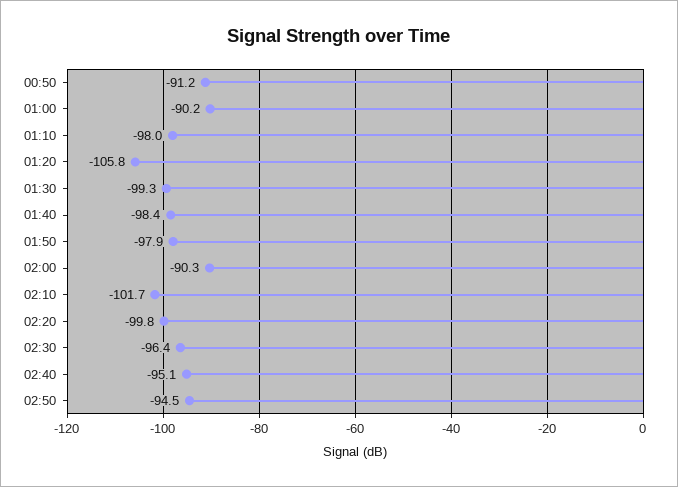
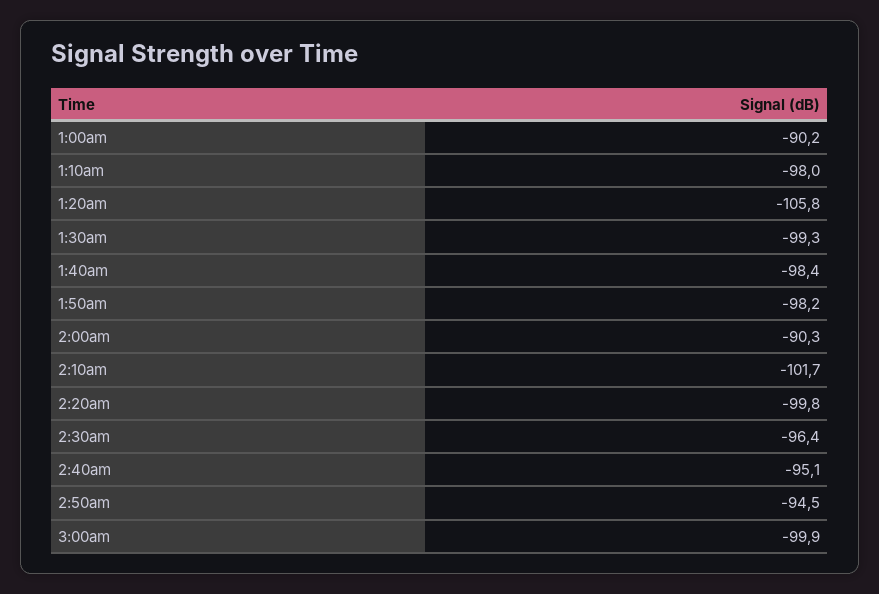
00:50: -91.2 -> none
01:50: -97.9 -> -98.2
3:00am: none -> -99.9

